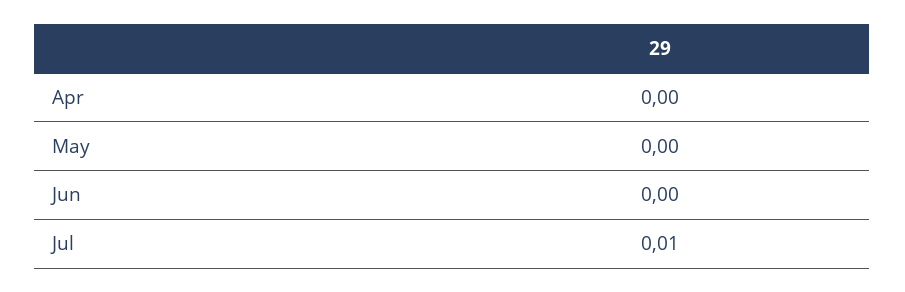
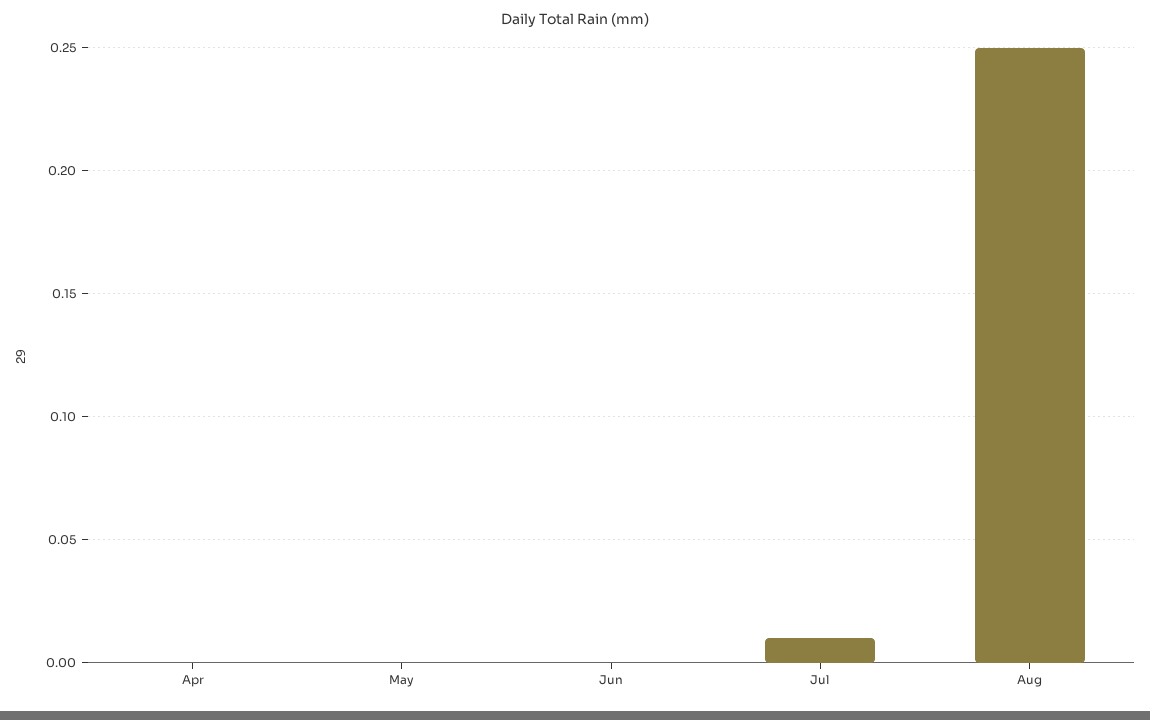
Aug: none -> 0.25

